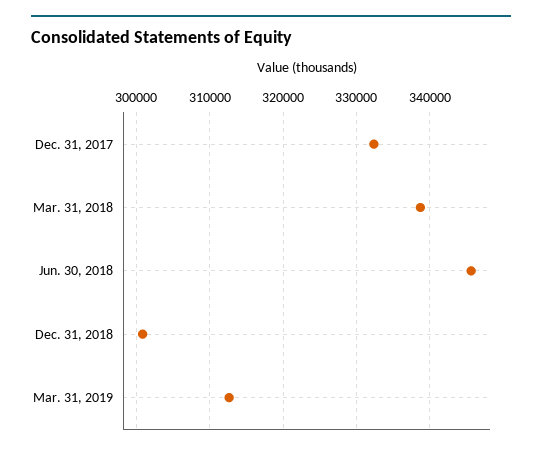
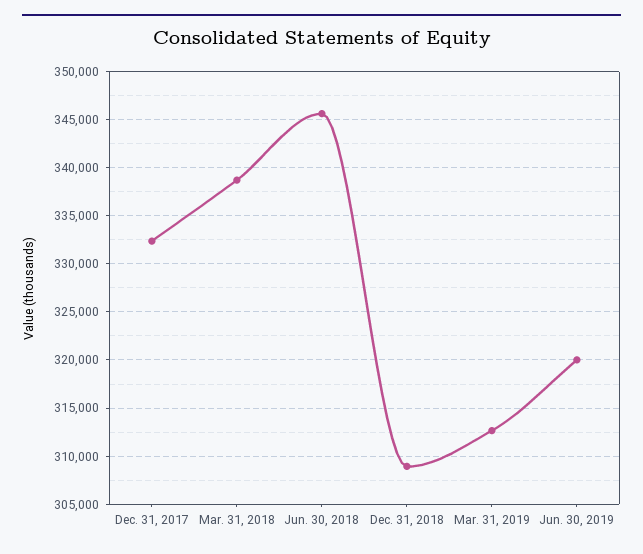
Dec. 31, 2018: 301000 -> 309000
Jun. 30, 2019: none -> 320000

